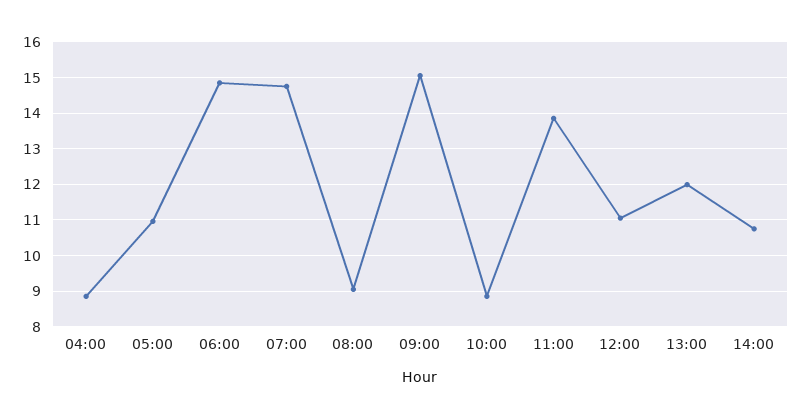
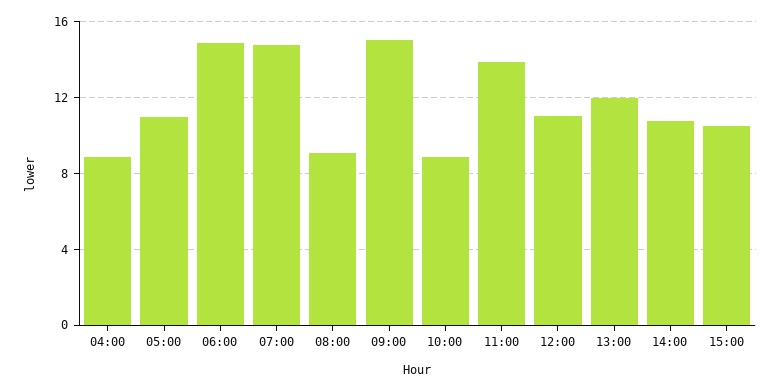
15:00: none -> 10.5

